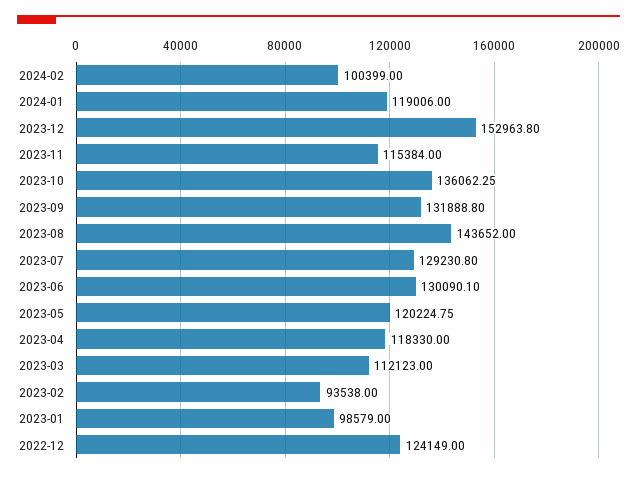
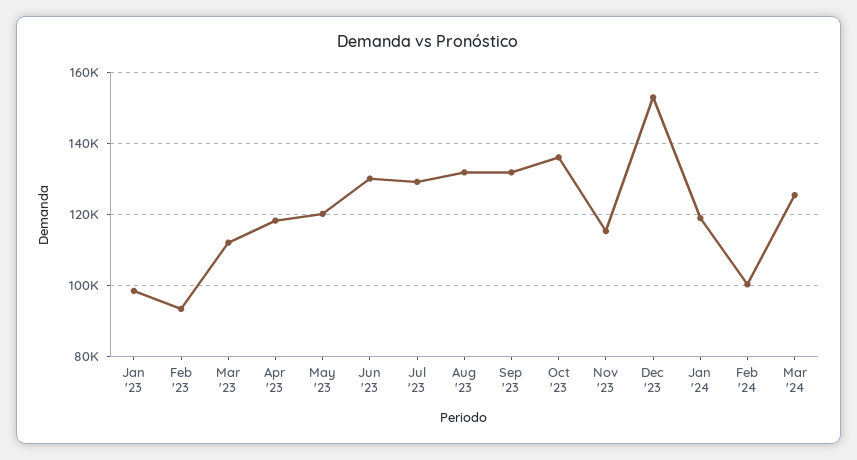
2023-08: 143652 -> 132000
2022-12: 124149 -> none
Mar '24: none -> 126000

